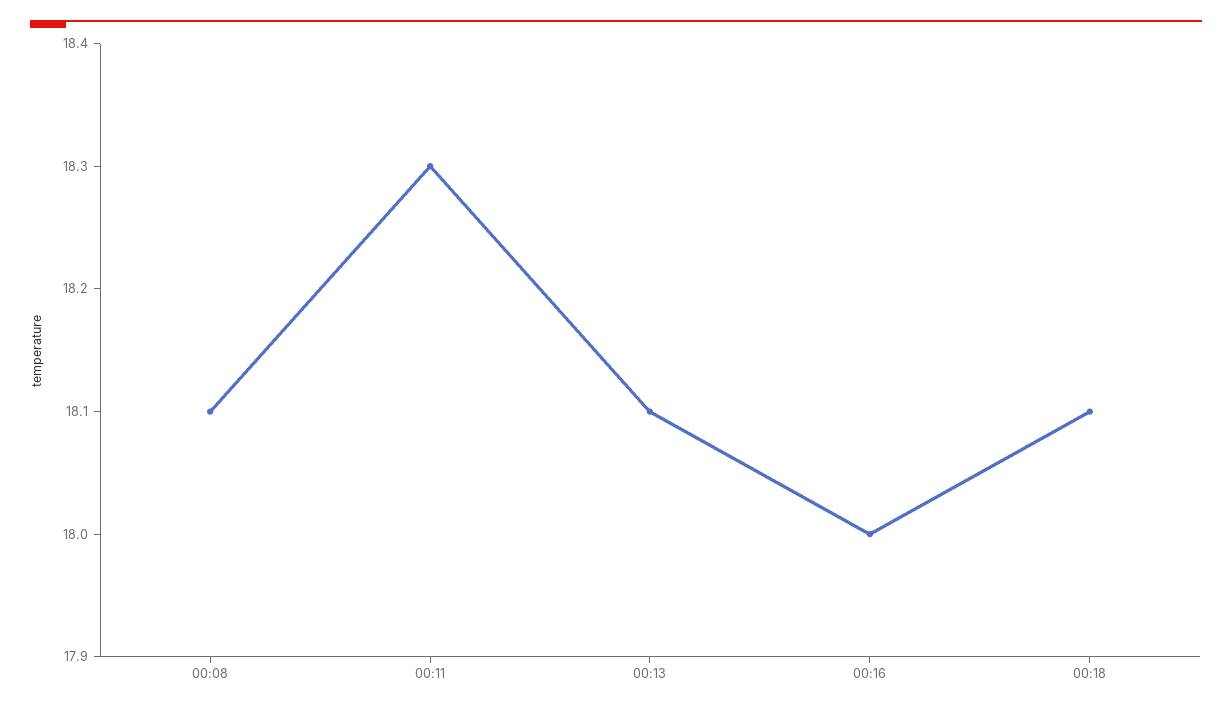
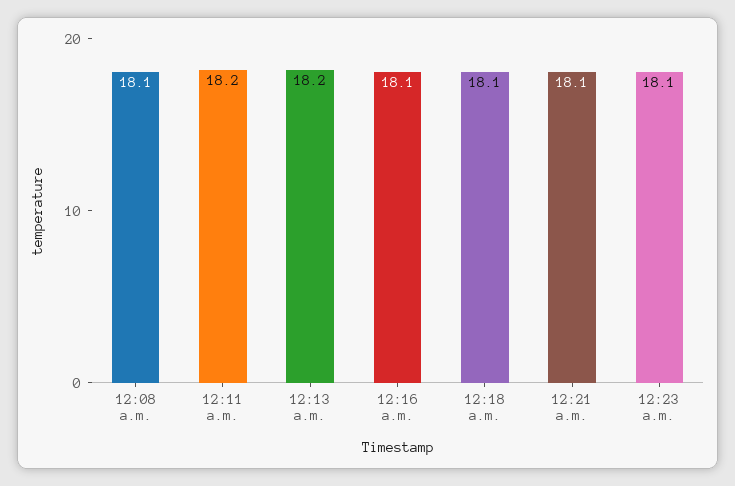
00:11: 18.3 -> 18.2
00:13: 18.1 -> 18.2
00:16: 18 -> 18.1
12:21 a.m.: none -> 18.1
12:23 a.m.: none -> 18.1

